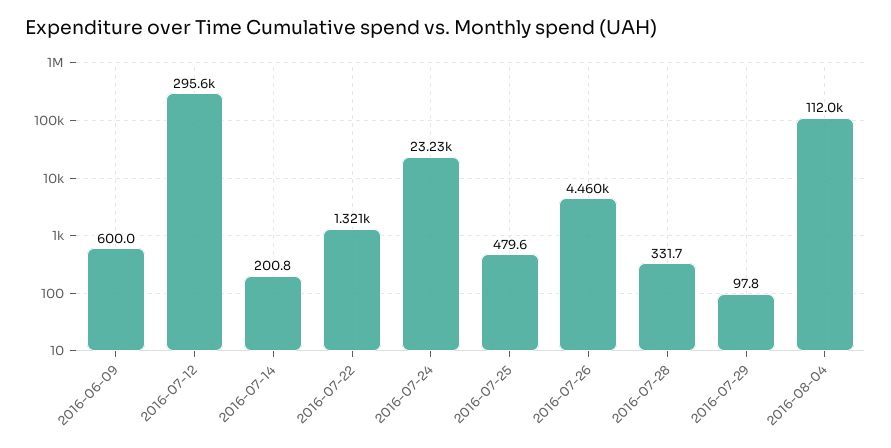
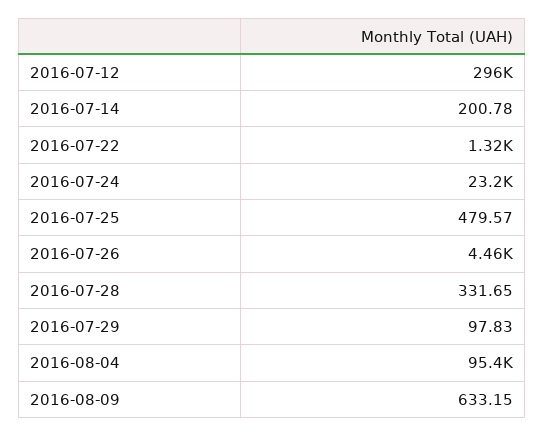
2016-06-09: 600 -> none
2016-08-04: 112000 -> 95400
2016-08-09: none -> 633.15

